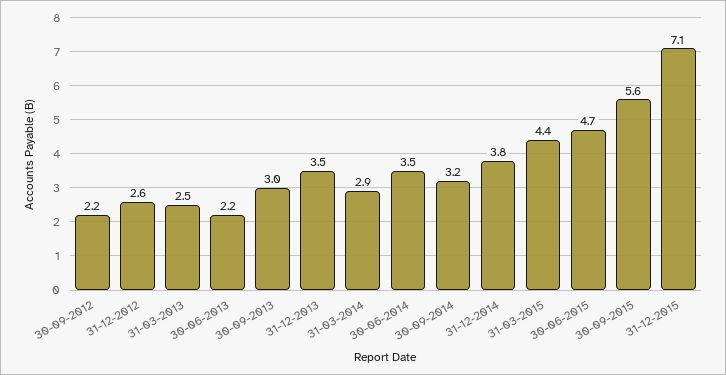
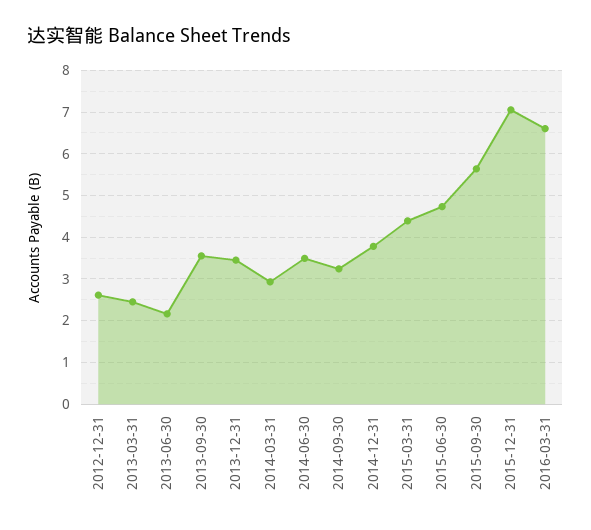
30-09-2012: 2.2 -> none
30-09-2013: 3 -> 3.6
2016-03-31: none -> 6.6

